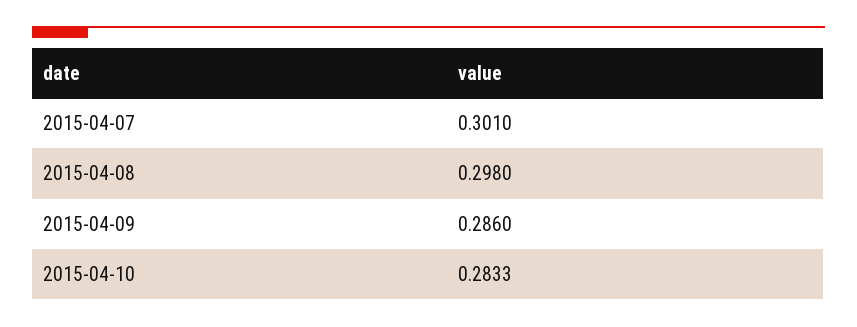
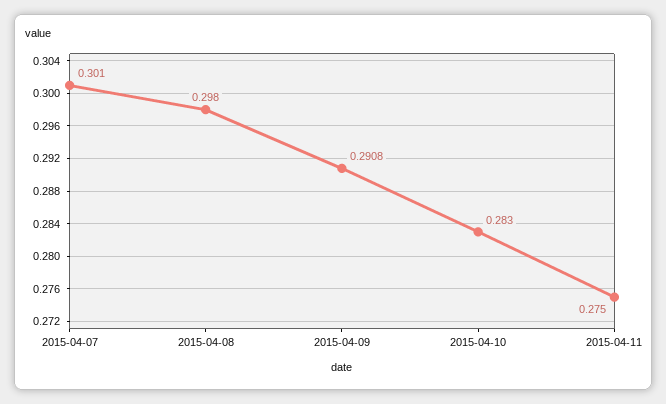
2015-04-09: 0.286 -> 0.2908
2015-04-10: 0.2833 -> 0.283
2015-04-11: none -> 0.275

